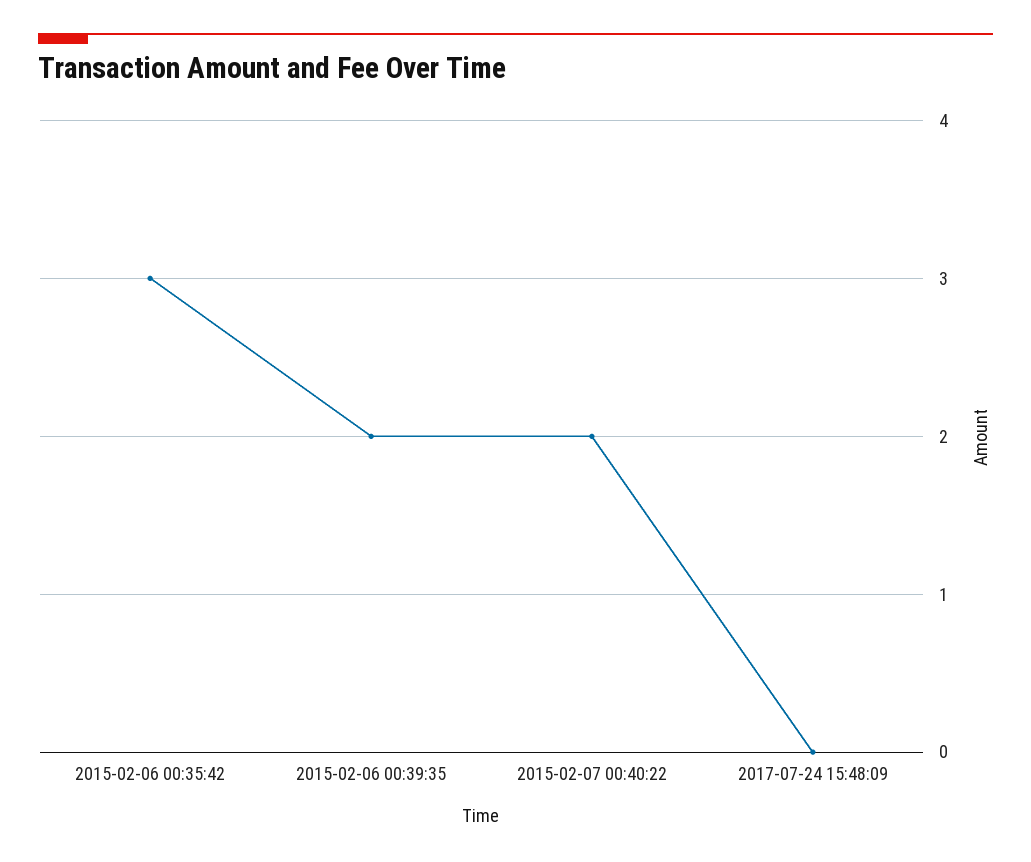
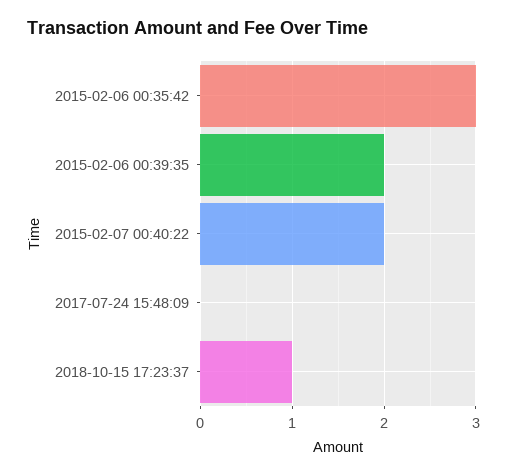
2018-10-15 17:23:37: none -> 1

